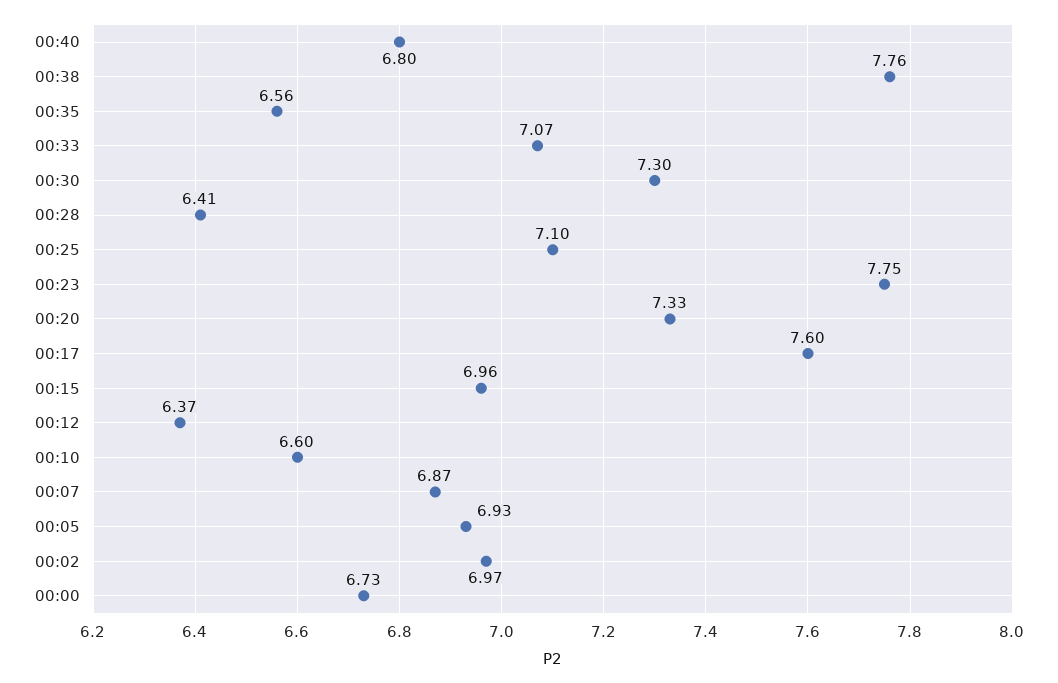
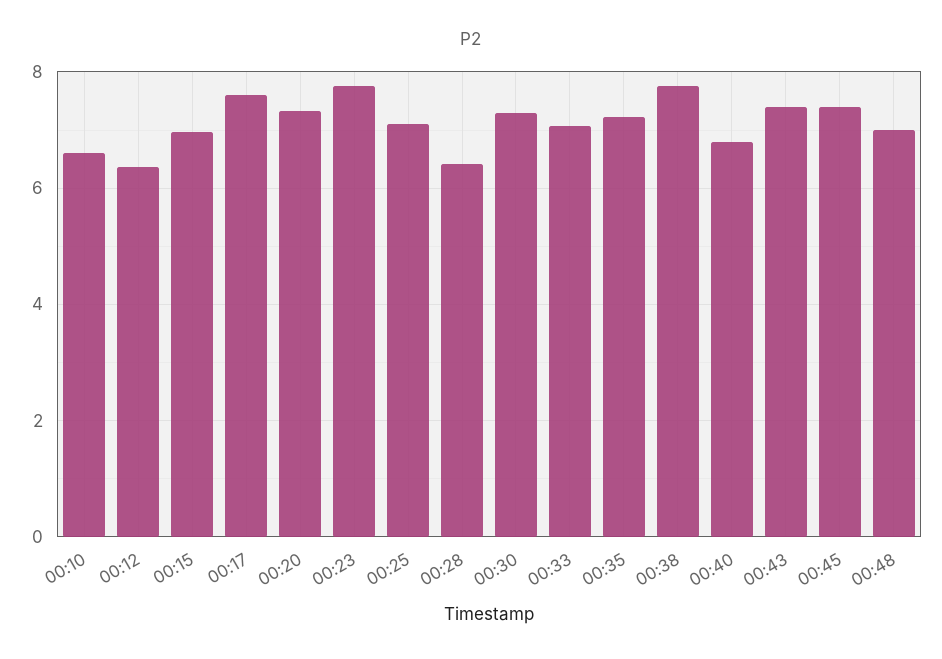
00:35: 6.56 -> 7.2
00:07: 6.87 -> none
00:05: 6.93 -> none
00:02: 6.97 -> none
00:00: 6.73 -> none
00:43: none -> 7.4
00:45: none -> 7.4
00:48: none -> 7

